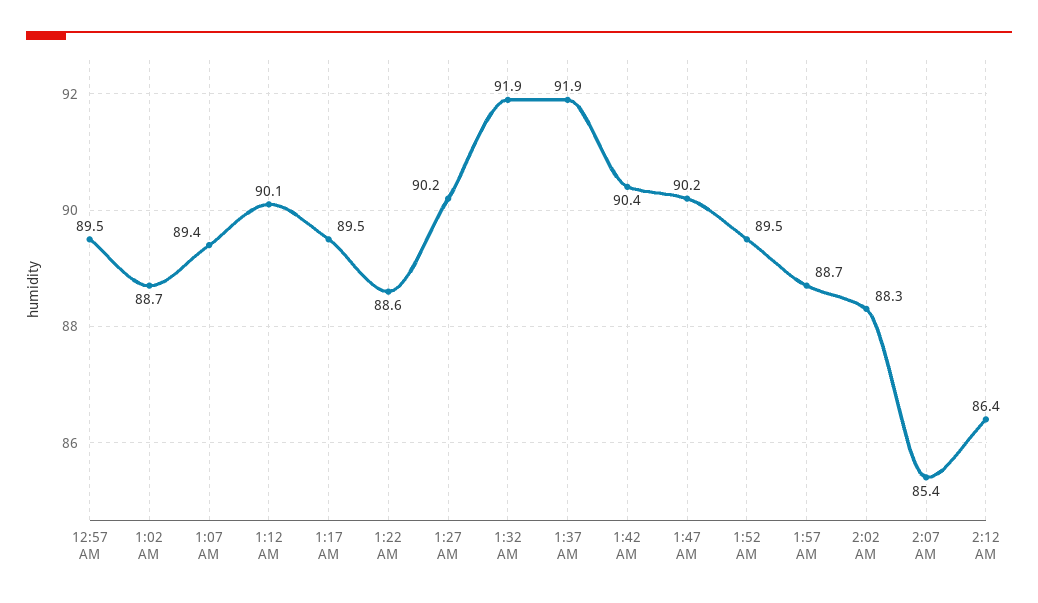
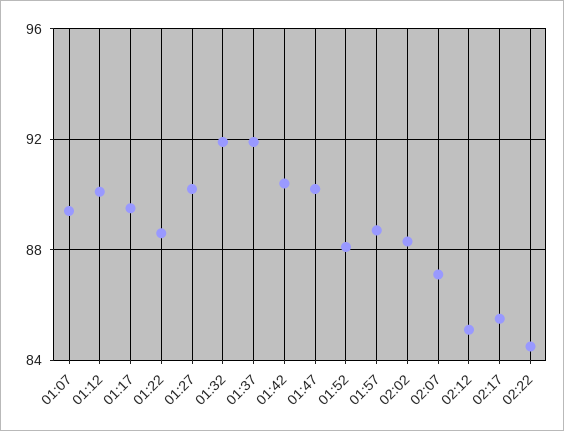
12:57 AM: 89.5 -> none
1:02 AM: 88.7 -> none
1:52 AM: 89.5 -> 88
2:07 AM: 85.4 -> 87
2:12 AM: 86.4 -> 85
02:17: none -> 85.5
02:22: none -> 84.5

